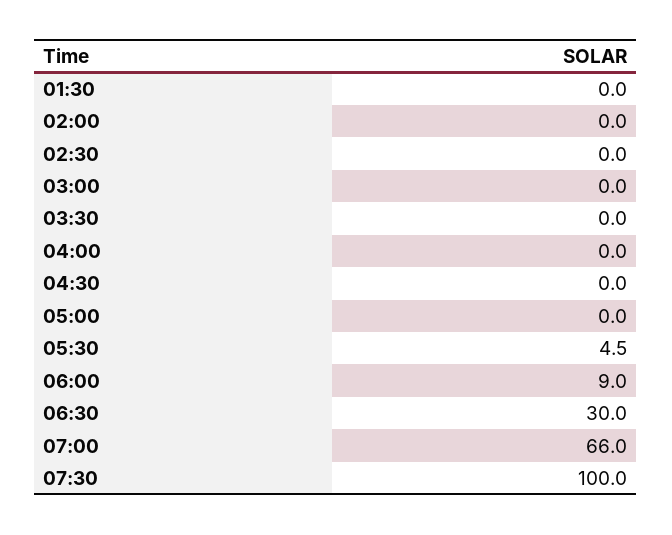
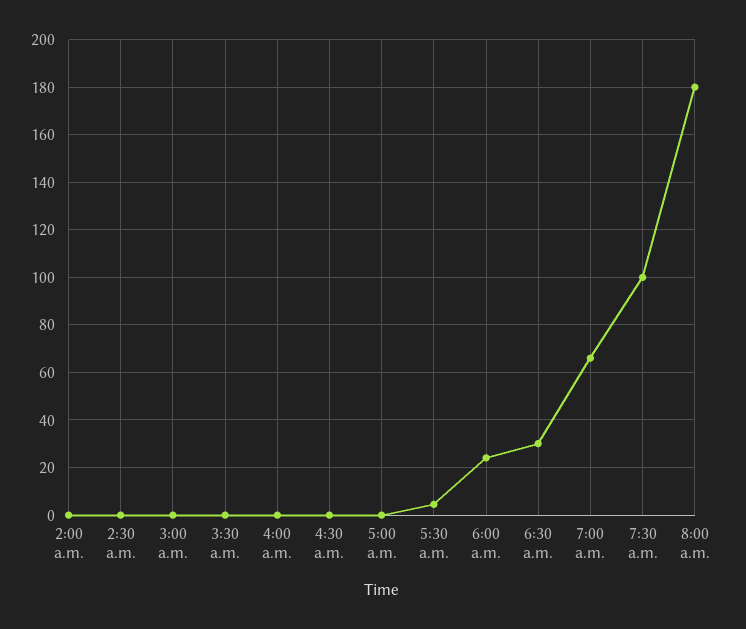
01:30: 0 -> none
06:00: 9 -> 25
8:00 a.m.: none -> 180

